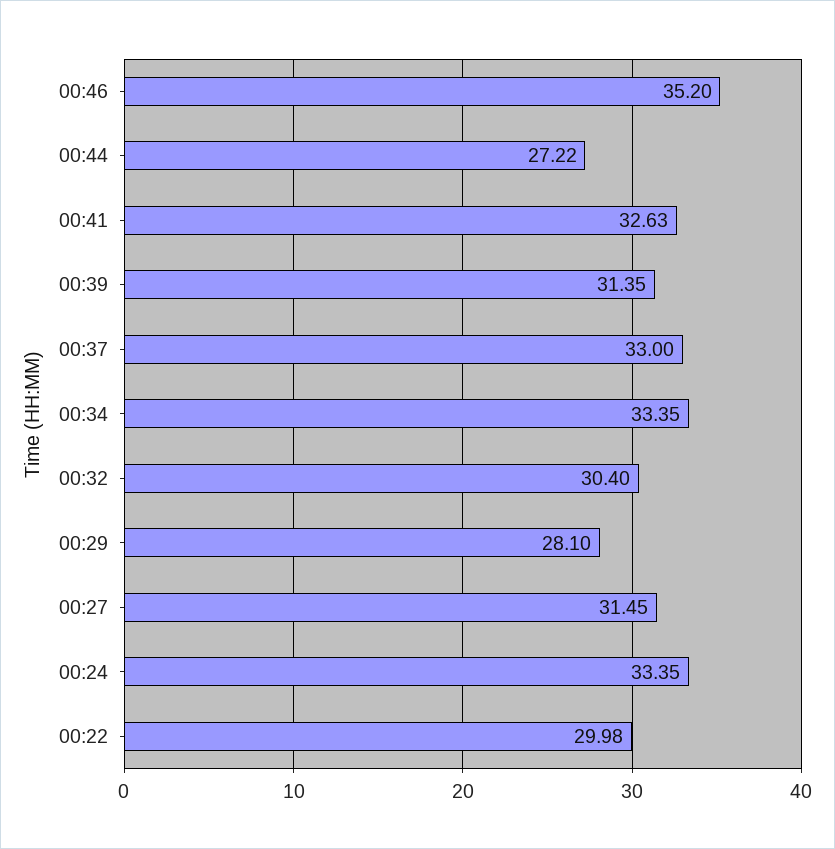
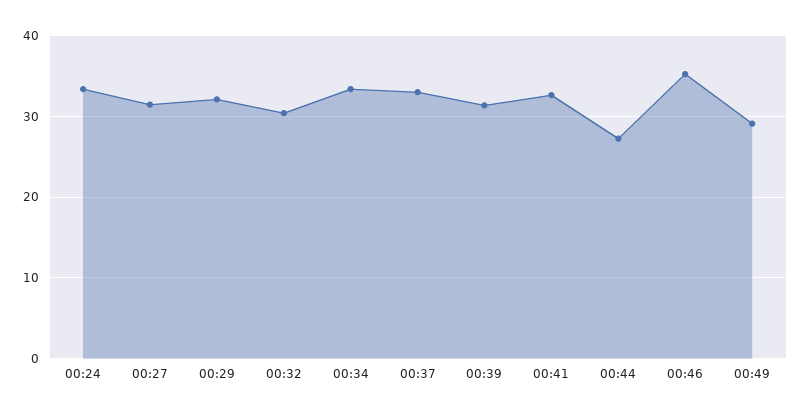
00:29: 28.1 -> 32
00:22: 29.98 -> none
00:49: none -> 29

